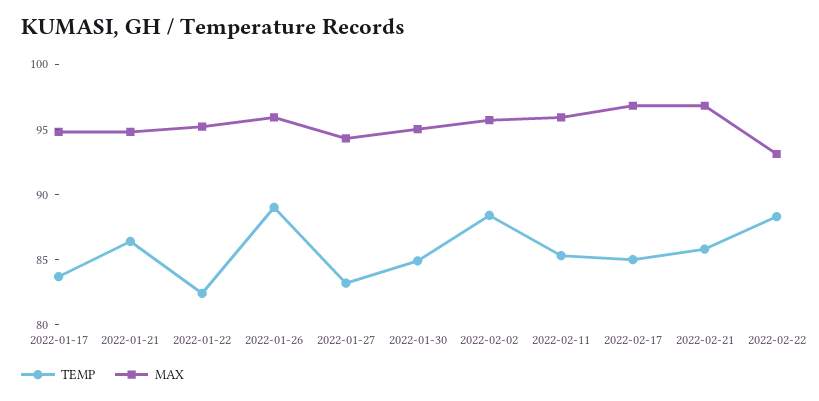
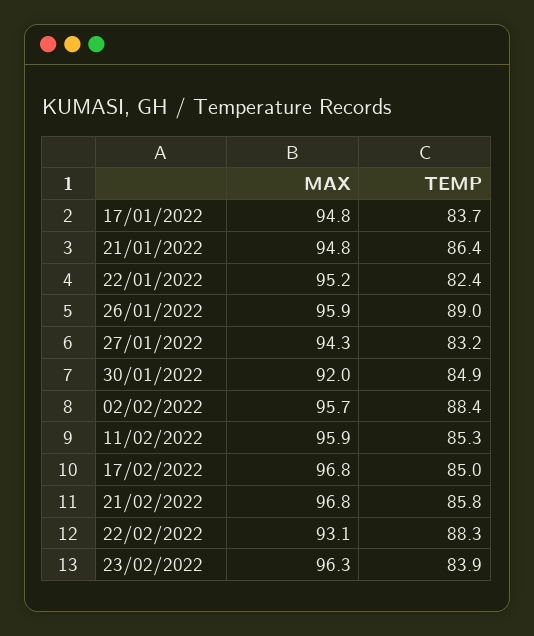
MAX, 2022-01-30: 95 -> 92
MAX, 23/02/2022: none -> 96.3
TEMP, 23/02/2022: none -> 83.9

